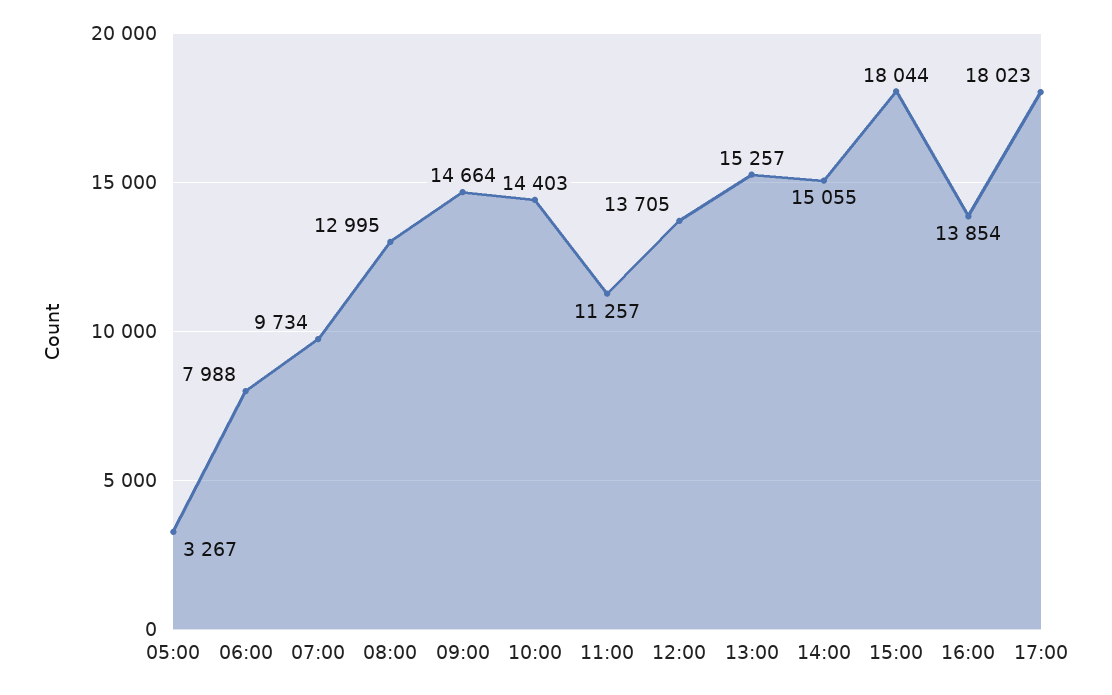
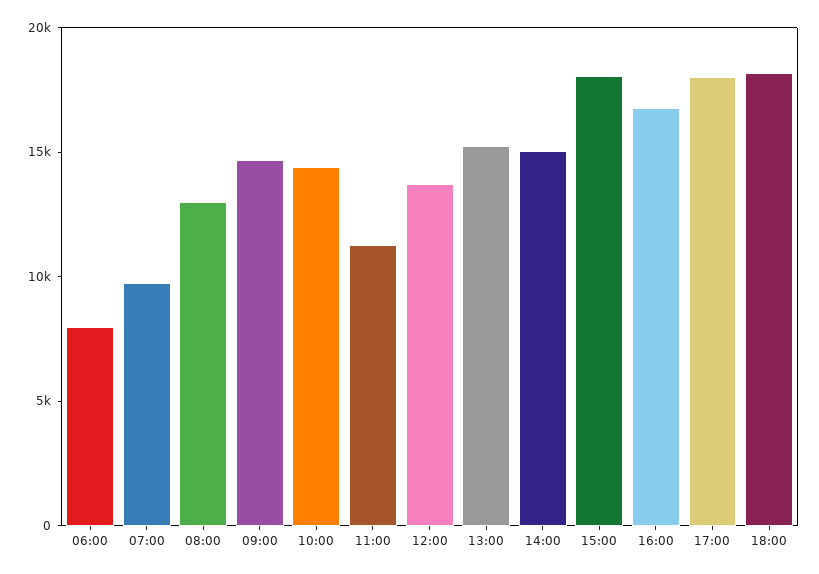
05:00: 3267 -> none
16:00: 13854 -> 17000
18:00: none -> 18000

